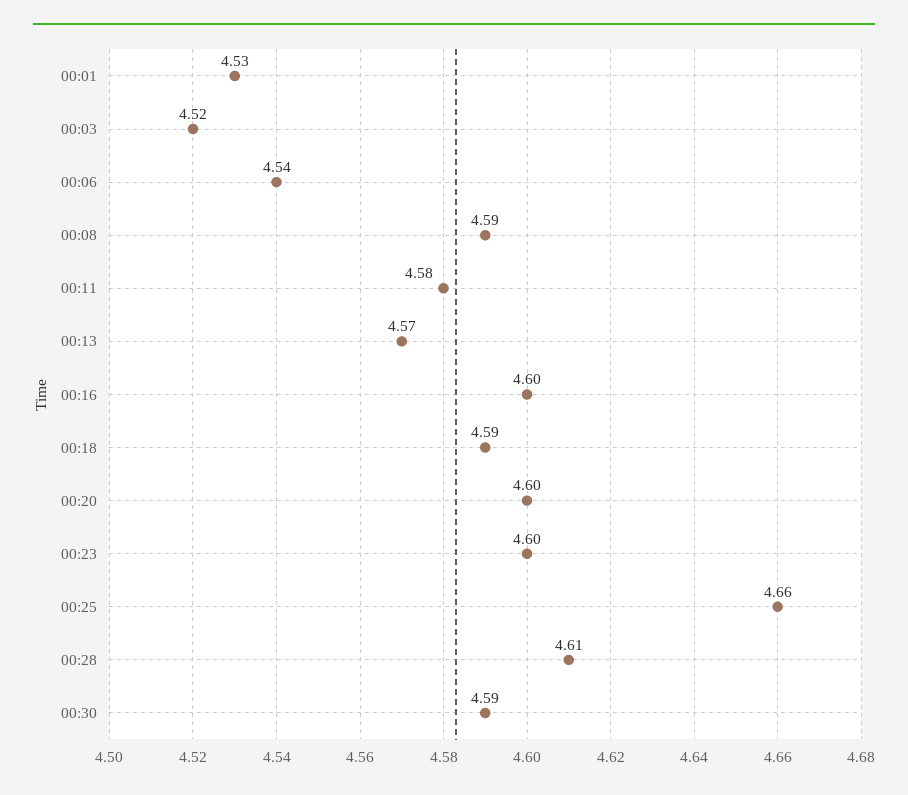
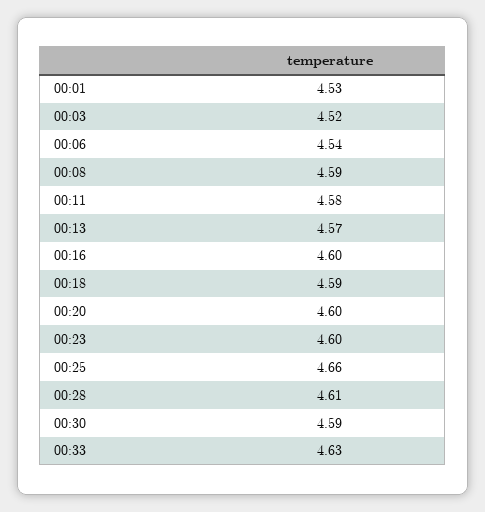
00:33: none -> 4.63

